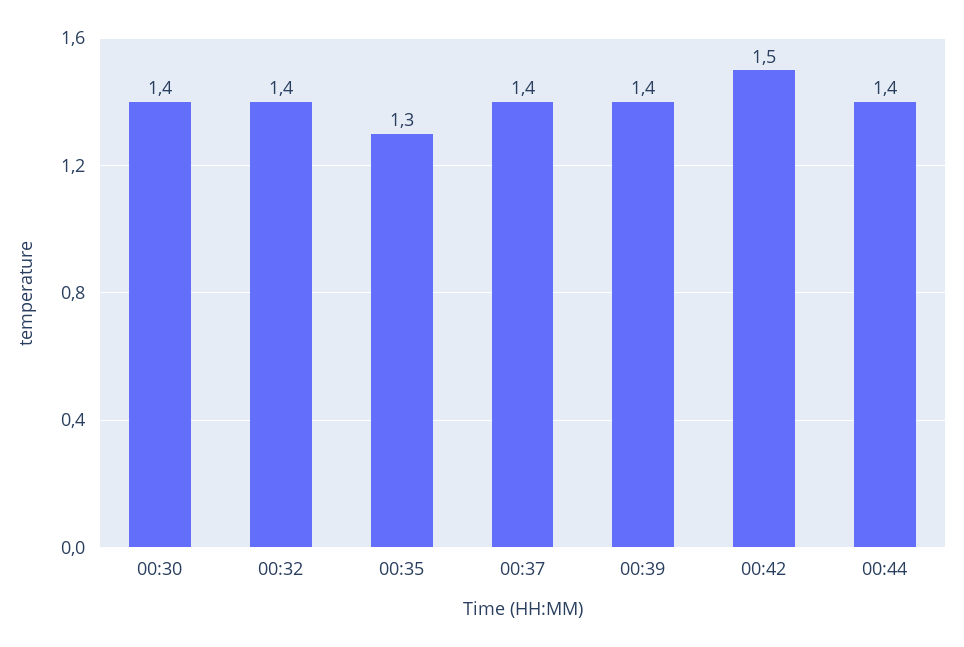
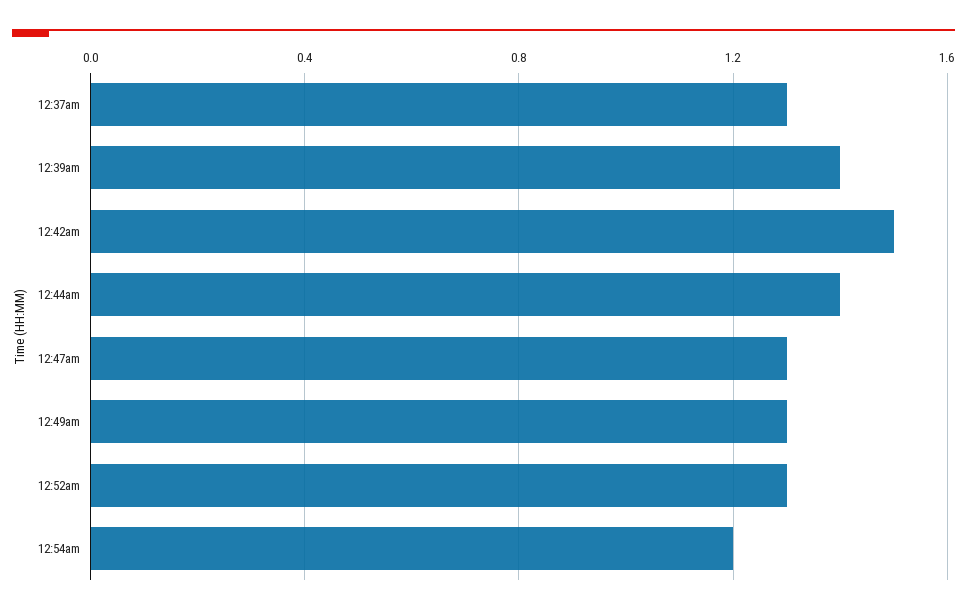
00:30: 1.4 -> none
00:32: 1.4 -> none
00:35: 1.3 -> none
00:37: 1.4 -> 1.3
12:47am: none -> 1.3
12:49am: none -> 1.3
12:52am: none -> 1.3
12:54am: none -> 1.2

